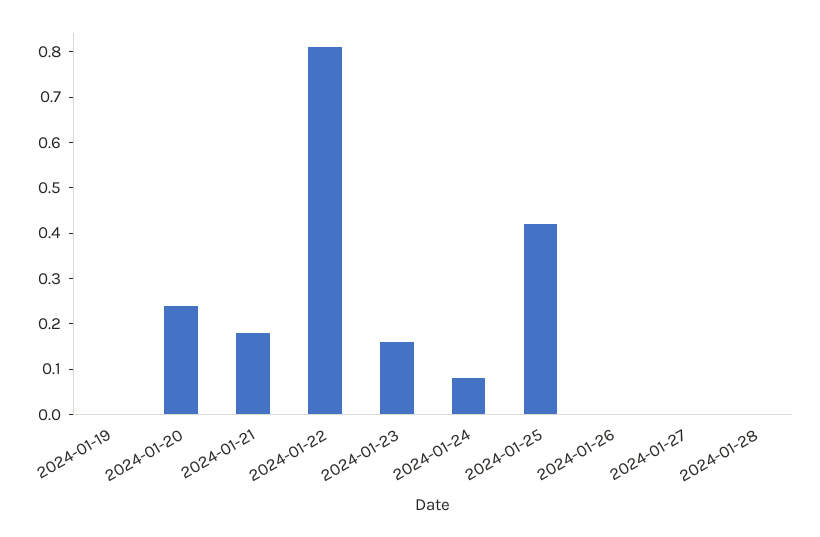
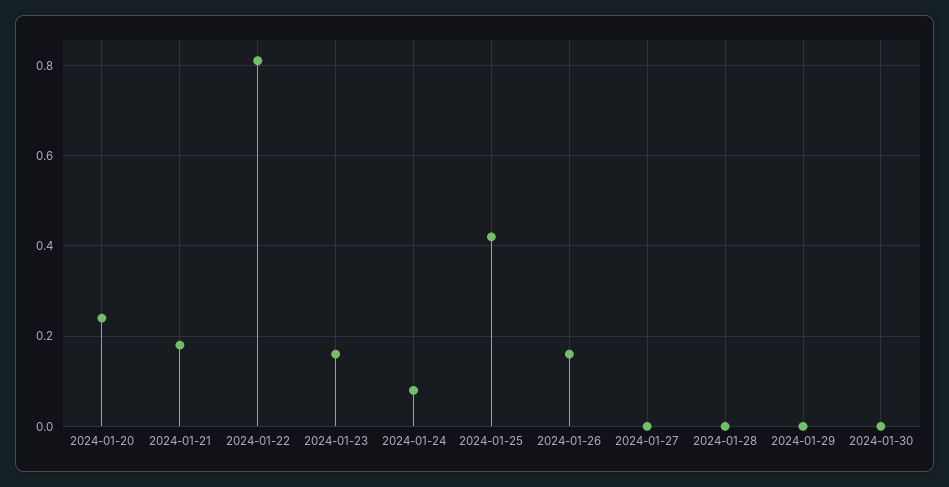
2024-01-19: 0 -> none
2024-01-26: 0 -> 0.15
2024-01-29: none -> 0
2024-01-30: none -> 0

